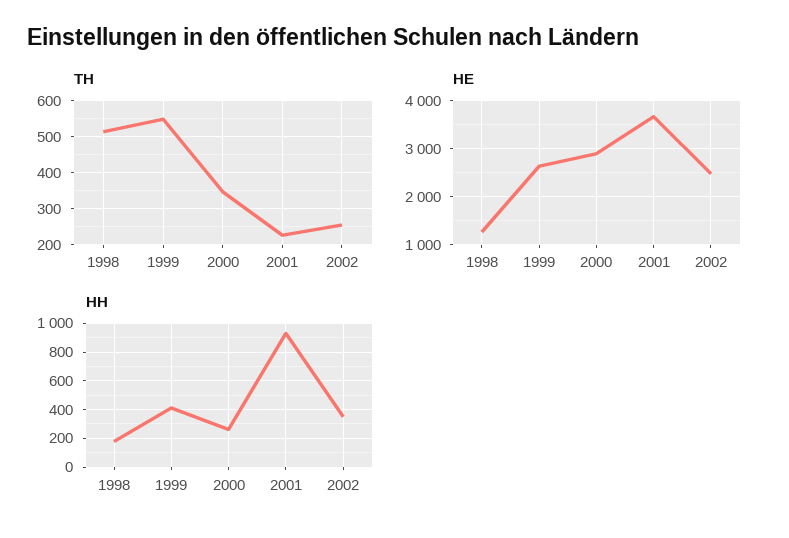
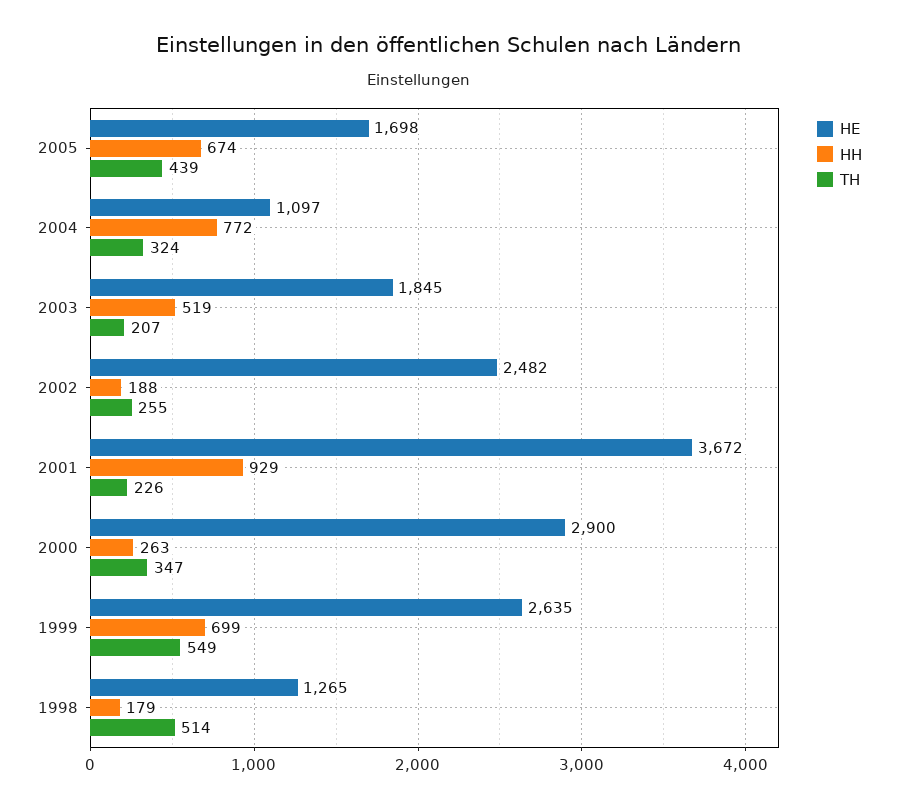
HH, 1999: 400 -> 699
HH, 2002: 350 -> 188
HE, 2005: none -> 1698
HH, 2005: none -> 674
TH, 2005: none -> 439
HE, 2004: none -> 1097
HH, 2004: none -> 772
TH, 2004: none -> 324
HE, 2003: none -> 1845
HH, 2003: none -> 519
TH, 2003: none -> 207

